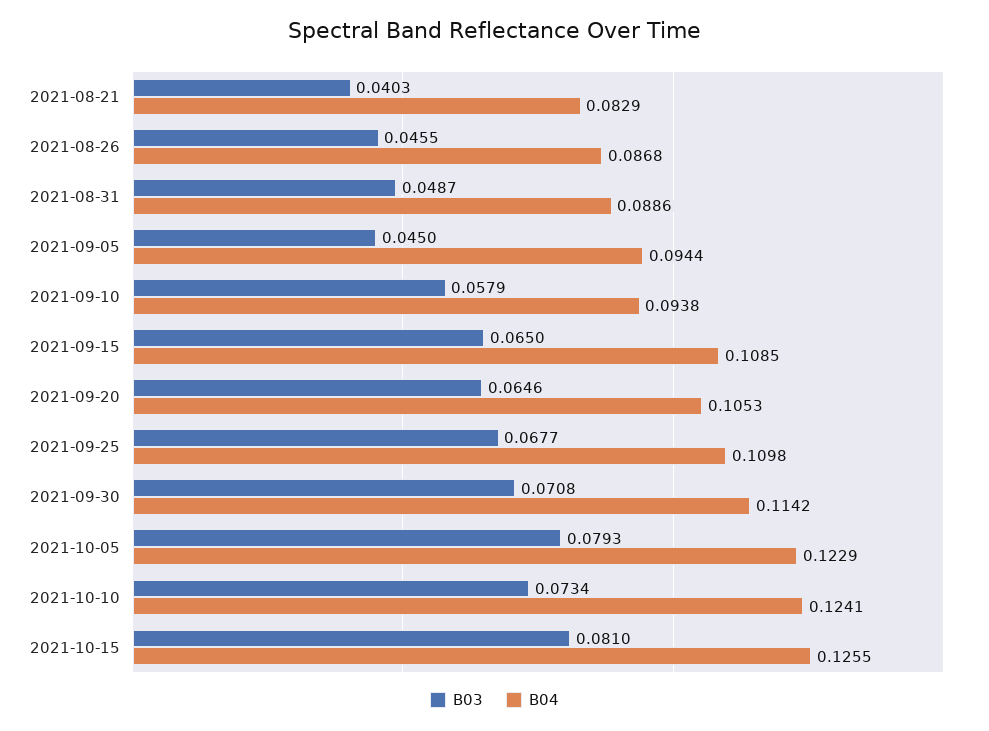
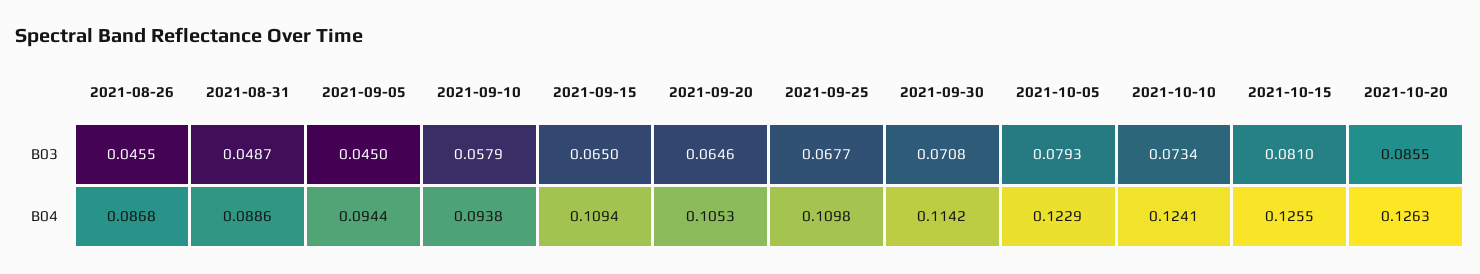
B03, 2021-08-21: 0.0403 -> none
B04, 2021-08-21: 0.0829 -> none
B04, 2021-09-15: 0.1085 -> 0.1094
B03, 2021-10-20: none -> 0.0855
B04, 2021-10-20: none -> 0.1263

